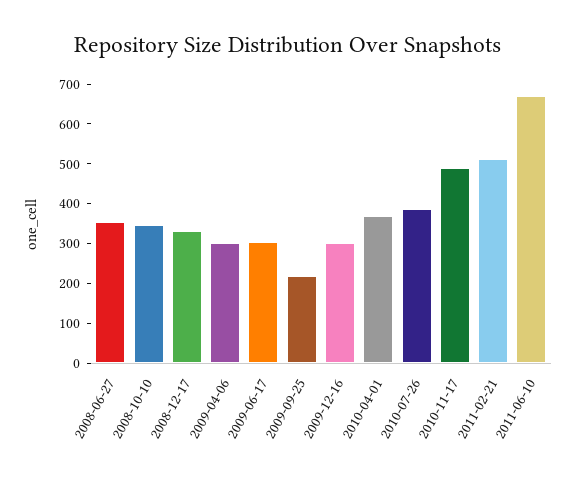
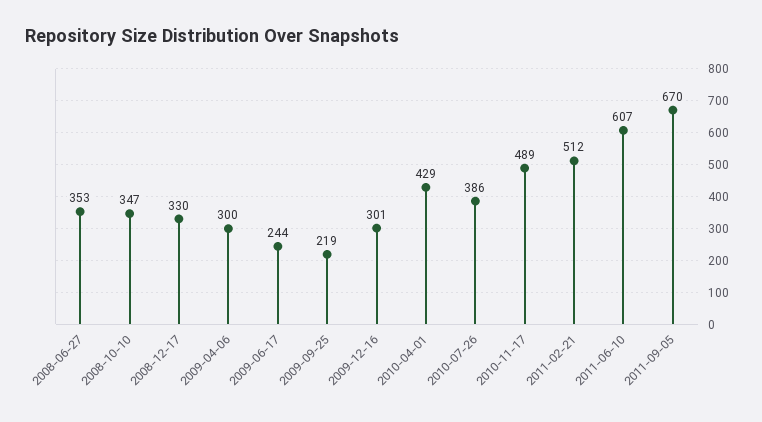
2009-06-17: 300 -> 244
2010-04-01: 375 -> 429
2011-06-10: 675 -> 607
2011-09-05: none -> 670

